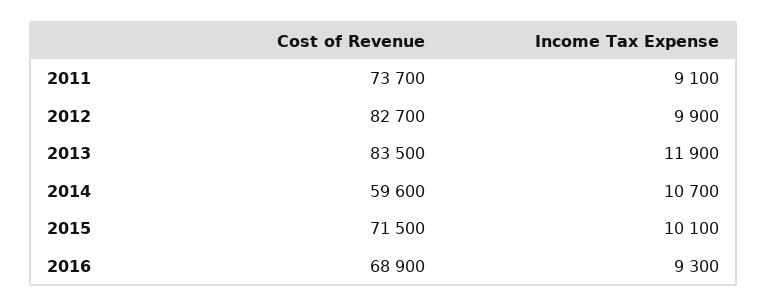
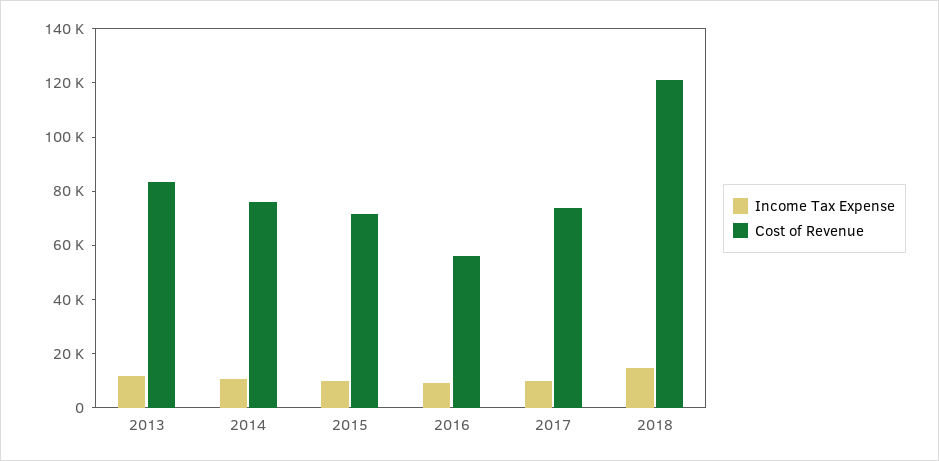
Cost of Revenue, 2011: 73700 -> none
Income Tax Expense, 2011: 9100 -> none
Cost of Revenue, 2012: 82700 -> none
Income Tax Expense, 2012: 9900 -> none
Cost of Revenue, 2014: 59600 -> 75000
Cost of Revenue, 2016: 68900 -> 55000
Income Tax Expense, 2017: none -> 10000
Cost of Revenue, 2017: none -> 75000
Income Tax Expense, 2018: none -> 15000
Cost of Revenue, 2018: none -> 120000

